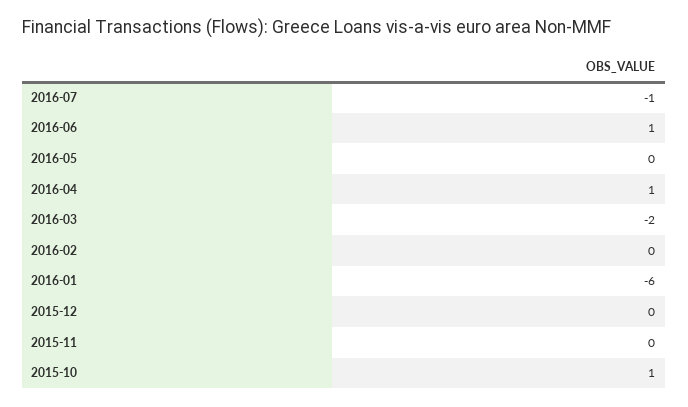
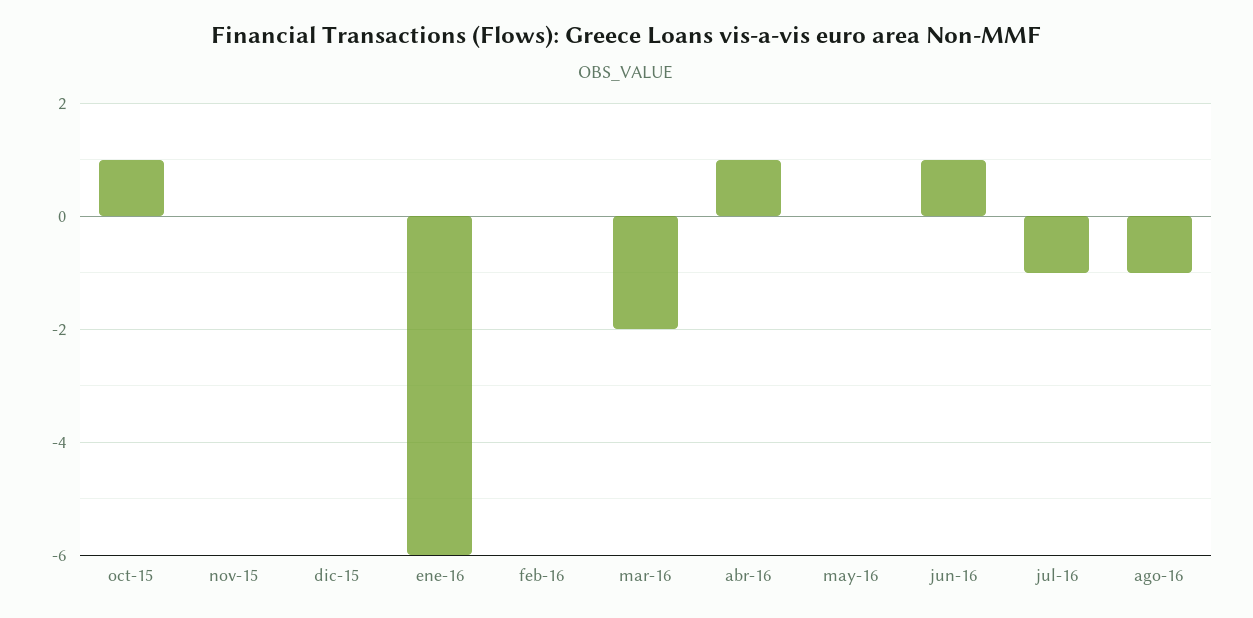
ago-16: none -> -1

